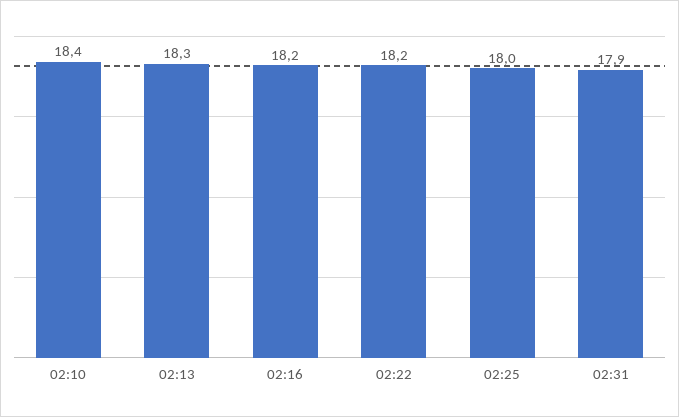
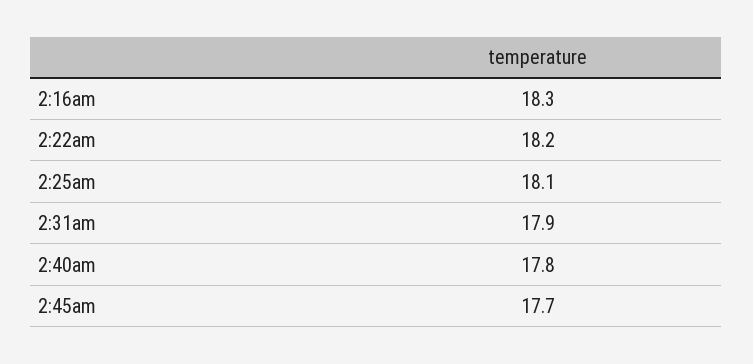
02:10: 18.4 -> none
02:13: 18.3 -> none
02:16: 18.2 -> 18.3
02:25: 18 -> 18.1
2:40am: none -> 17.8
2:45am: none -> 17.7

